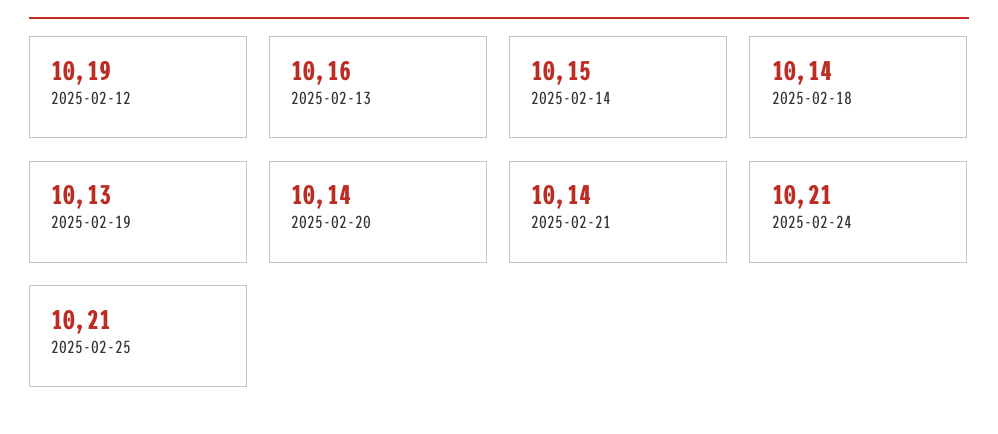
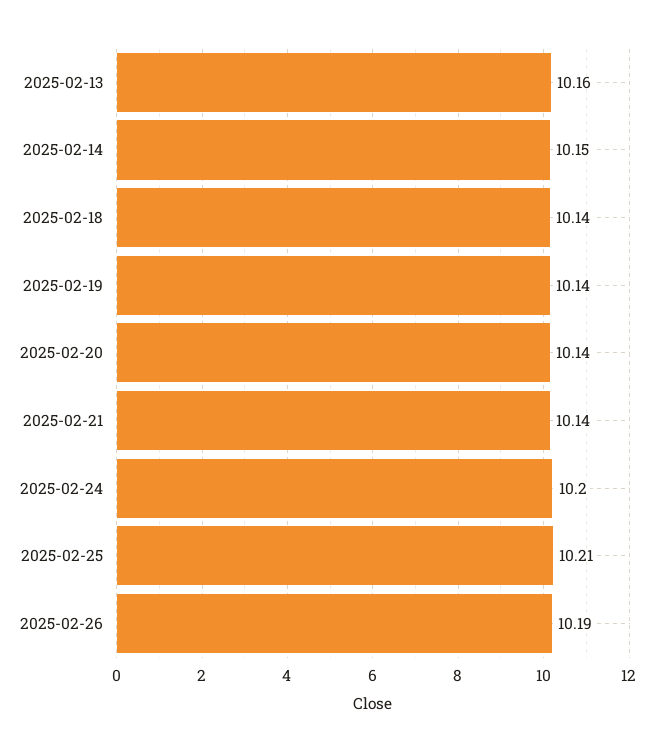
2025-02-12: 10.19 -> none
2025-02-19: 10.13 -> 10.14
2025-02-24: 10.21 -> 10.2
2025-02-26: none -> 10.19

